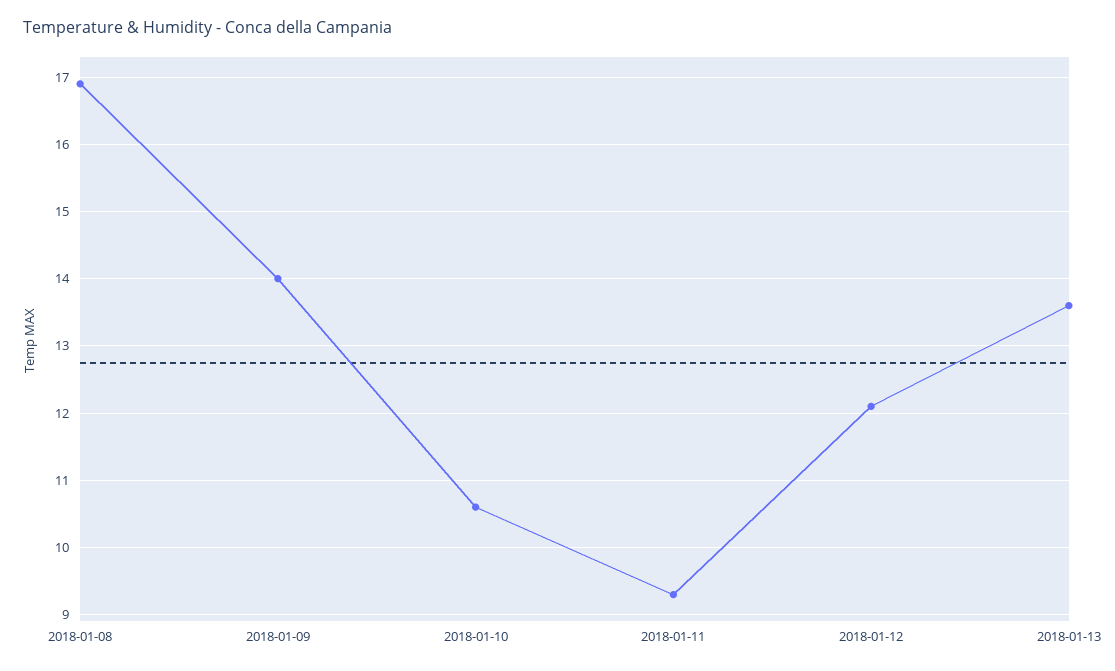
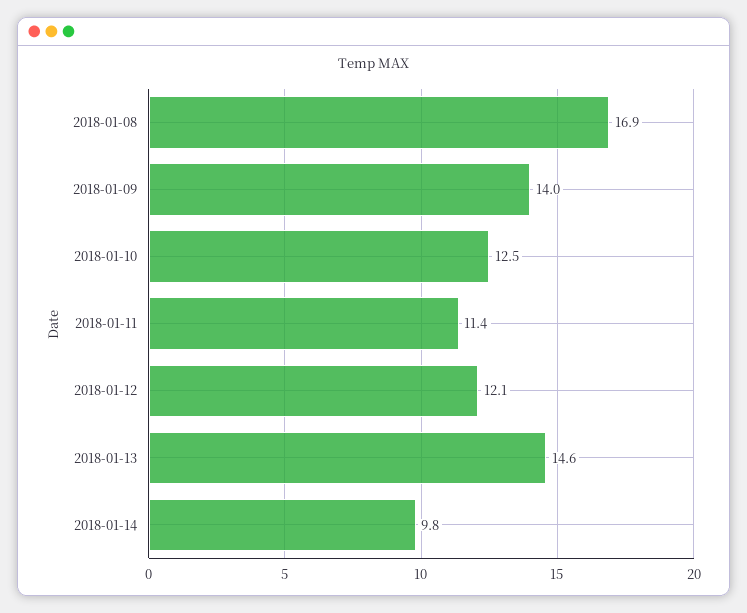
2018-01-10: 10.6 -> 12.5
2018-01-11: 9.3 -> 11.4
2018-01-13: 13.6 -> 14.6
2018-01-14: none -> 9.8

